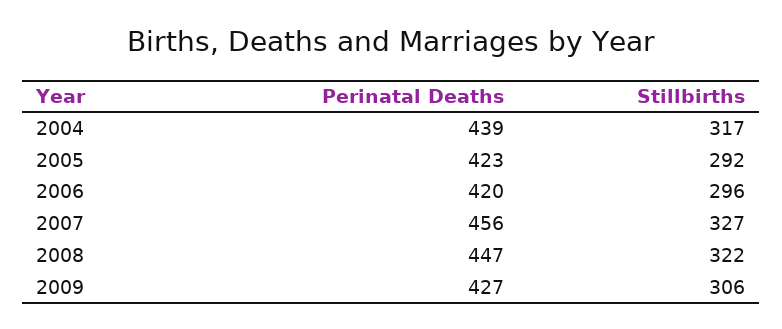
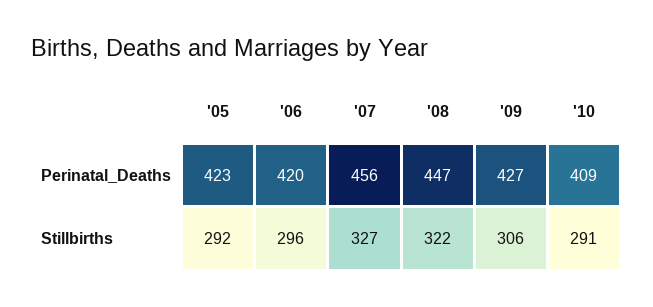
Perinatal Deaths, 2004: 439 -> none
Stillbirths, 2004: 317 -> none
Perinatal Deaths, '10: none -> 409
Stillbirths, '10: none -> 291

